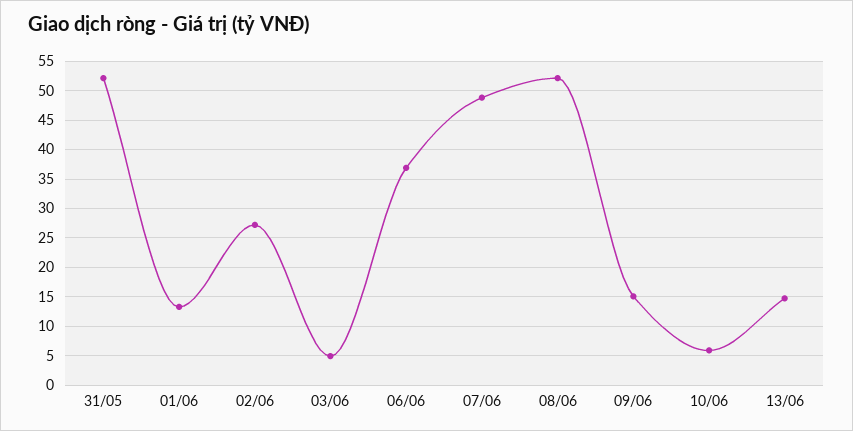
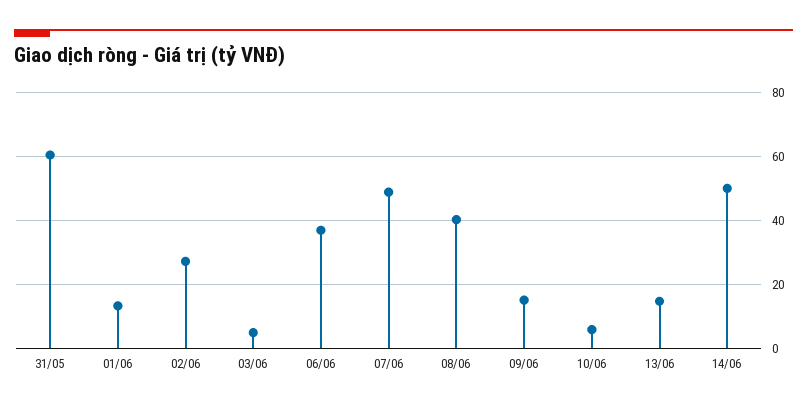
31/05: 52.5 -> 60
08/06: 52.5 -> 40
14/06: none -> 50

